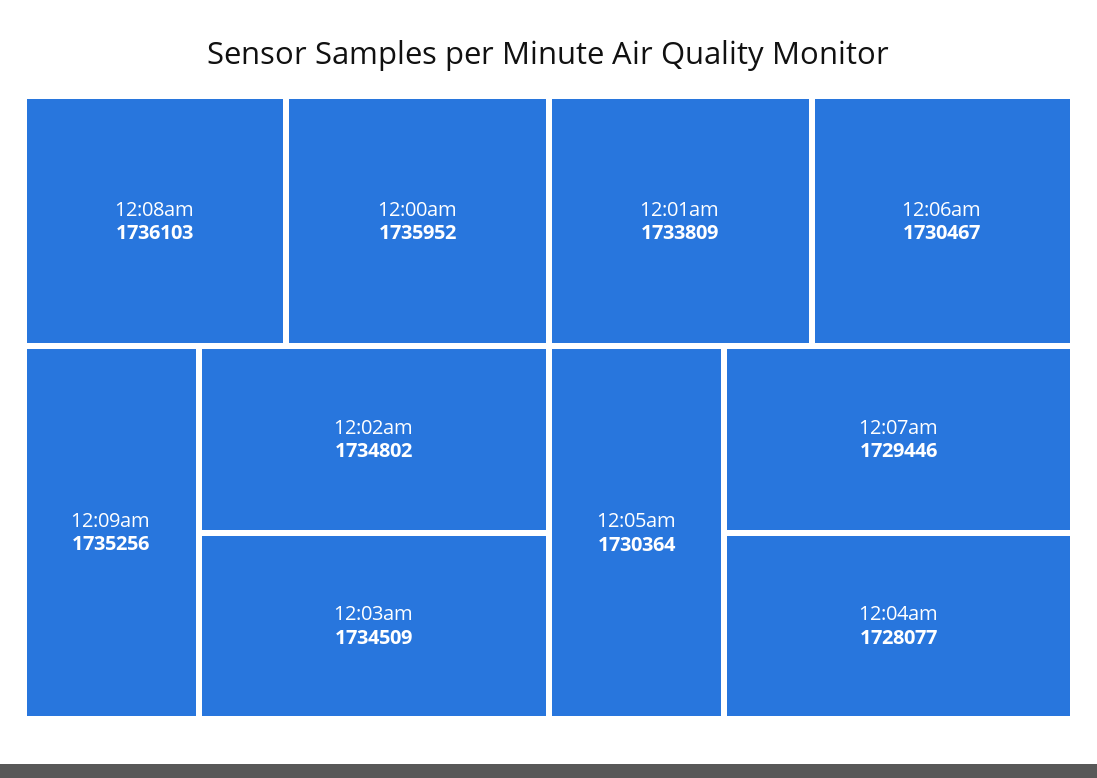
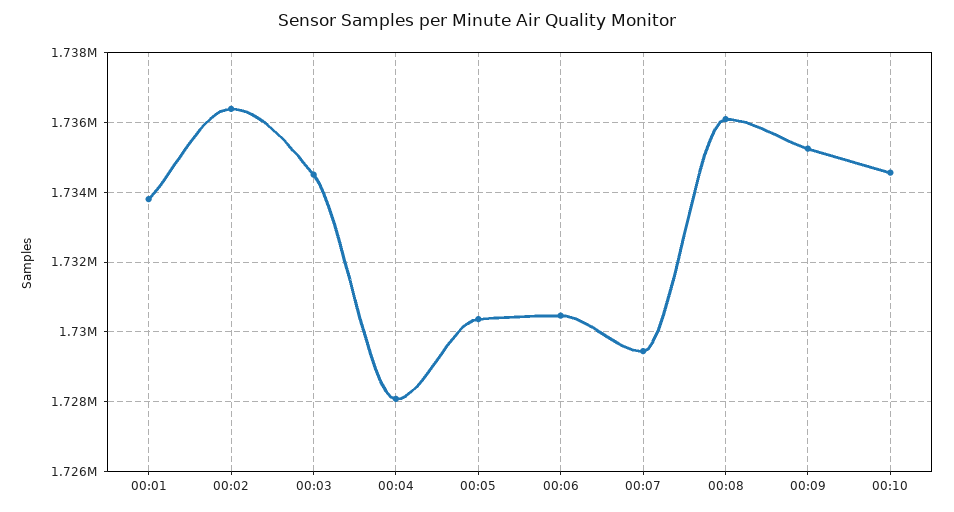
12:00am: 1735952 -> none
12:02am: 1734802 -> 1736400
00:10: none -> 1734600

